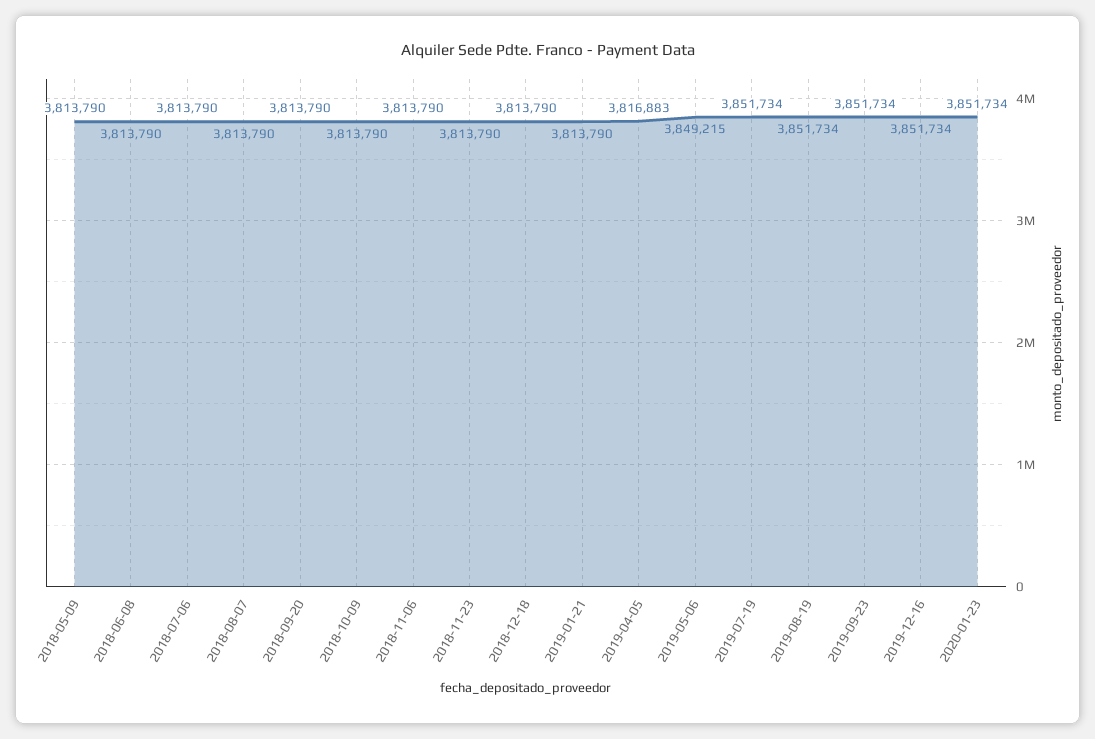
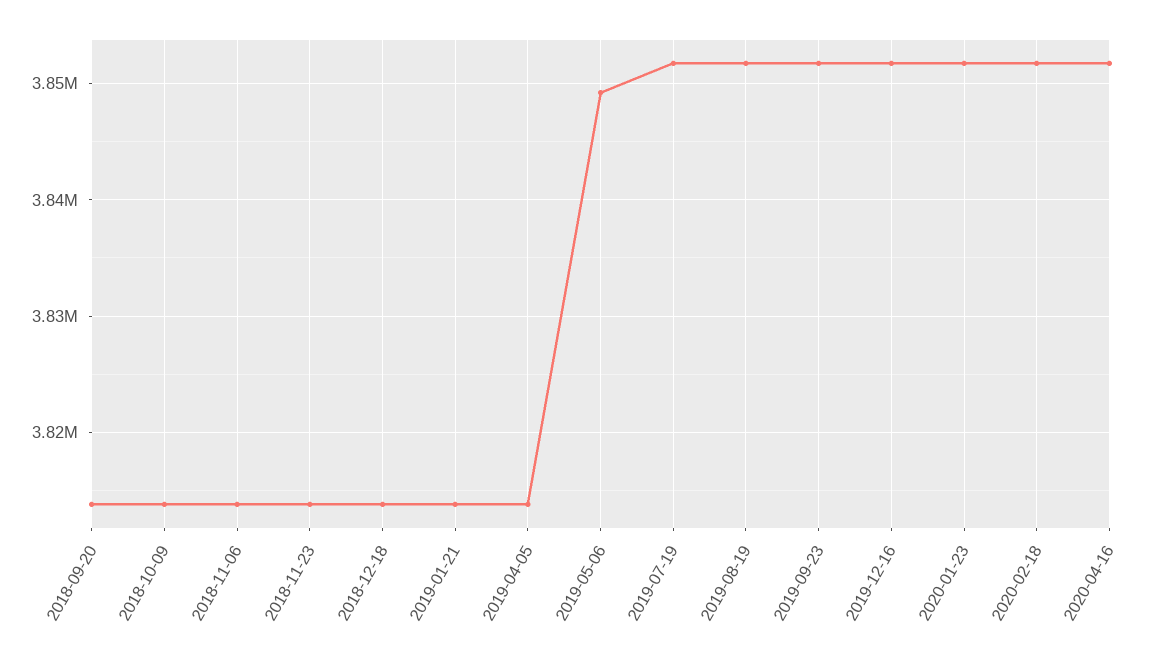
2018-05-09: 3813790 -> none
2018-06-08: 3813790 -> none
2018-07-06: 3813790 -> none
2018-08-07: 3813790 -> none
2019-04-05: 3816883 -> 3814000
2020-02-18: none -> 3852000
2020-04-16: none -> 3852000

